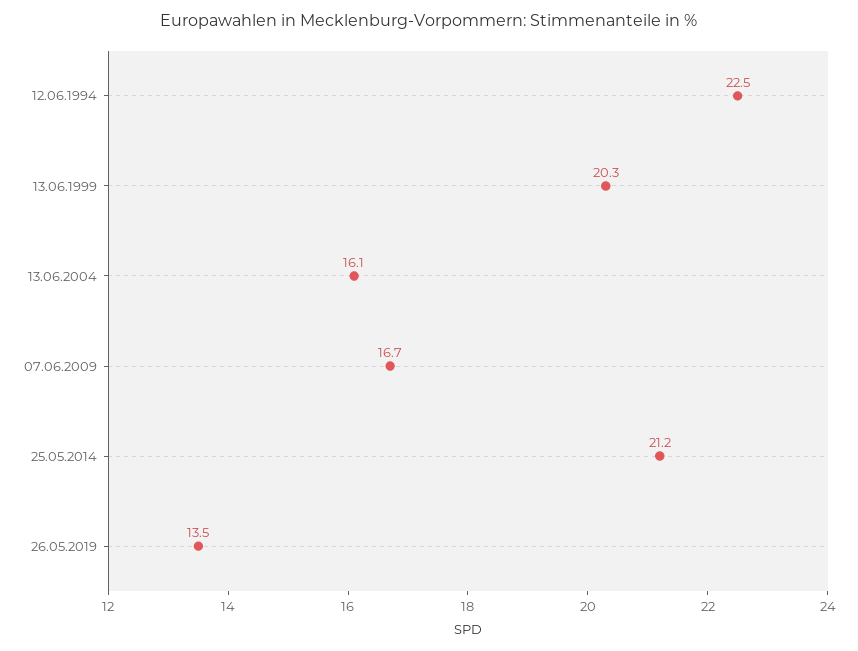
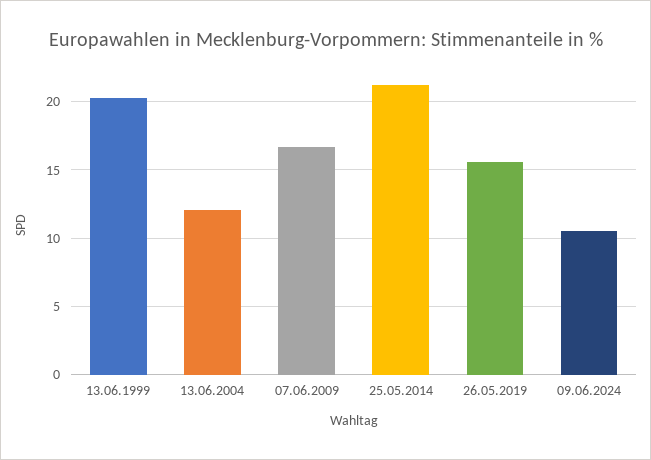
12.06.1994: 22.5 -> none
13.06.2004: 16.1 -> 12
26.05.2019: 13.5 -> 15.5
09.06.2024: none -> 10.5

